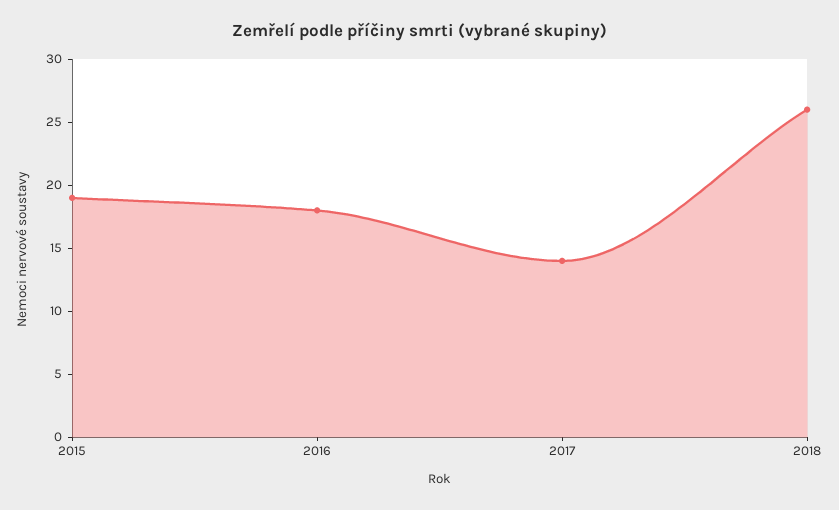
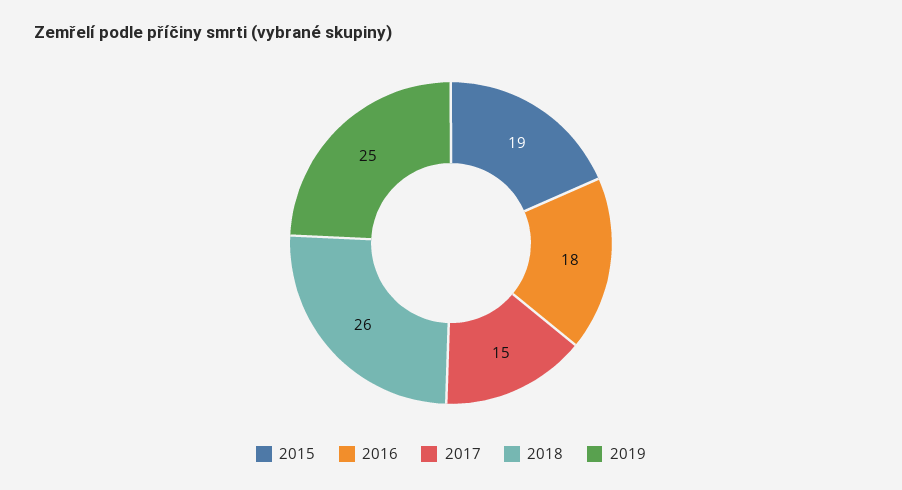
2017: 14 -> 15
2019: none -> 25

